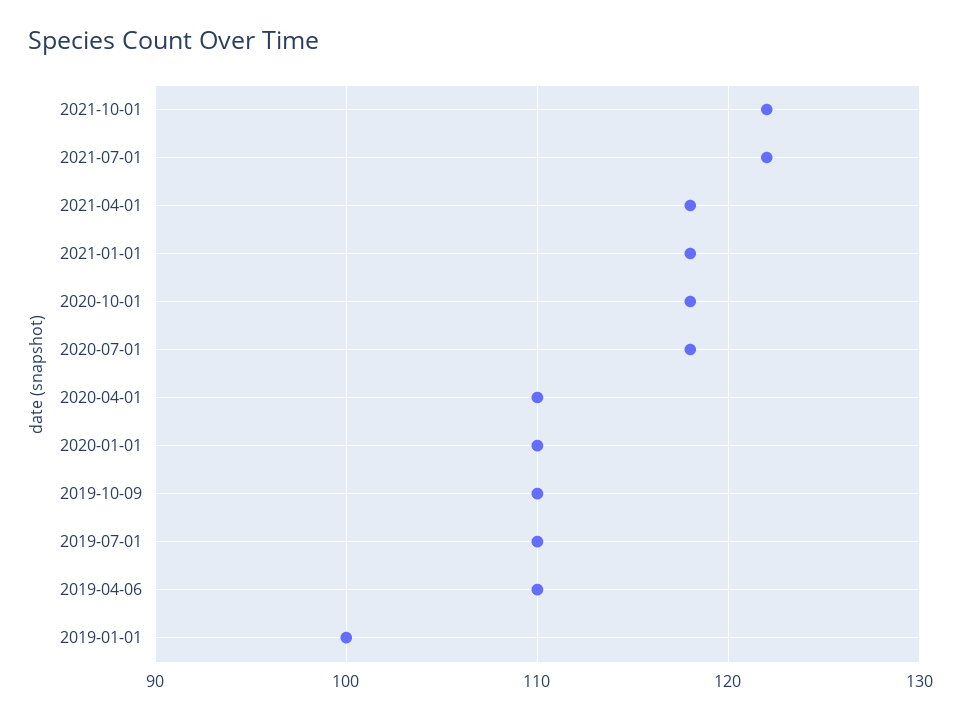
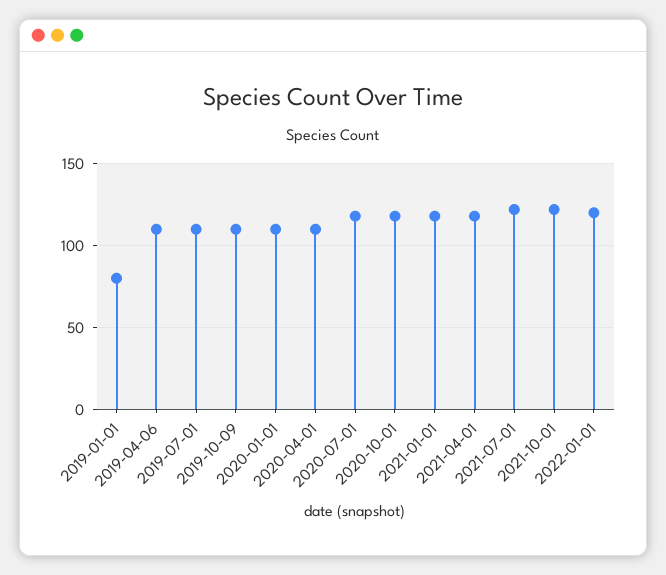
2019-01-01: 100 -> 80
2022-01-01: none -> 120

